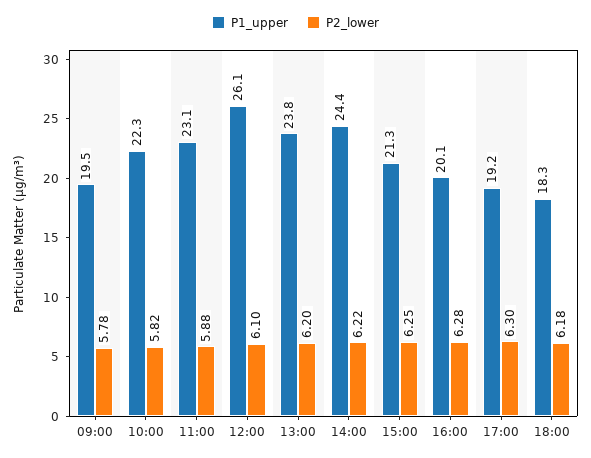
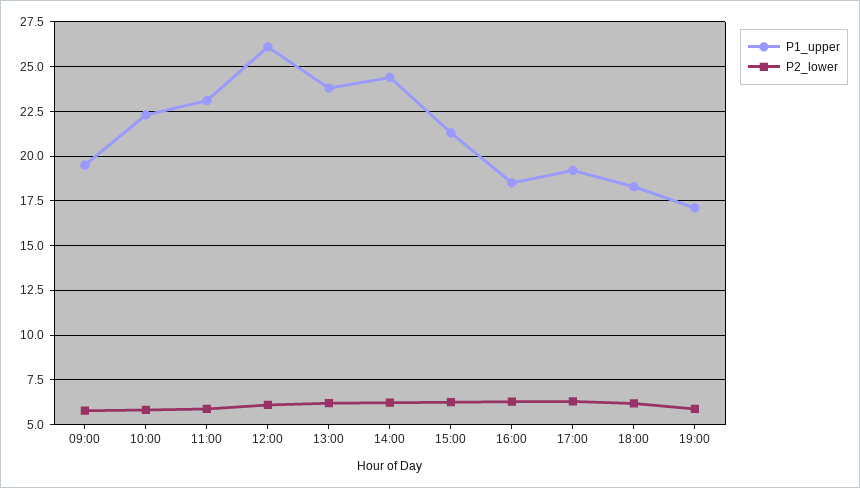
P1_upper, 16:00: 20.1 -> 18.5
P1_upper, 19:00: none -> 17
P2_lower, 19:00: none -> 6

